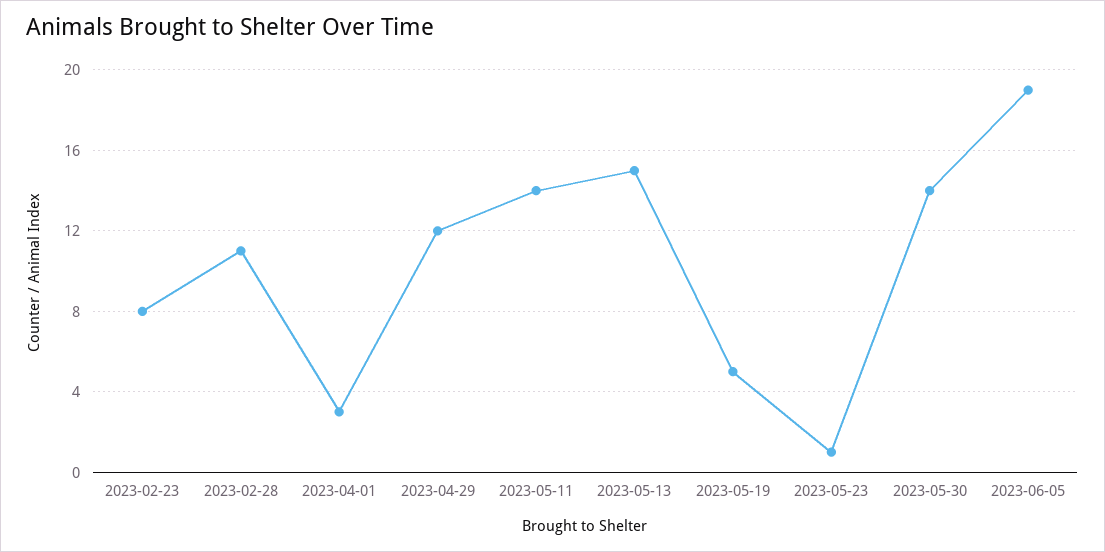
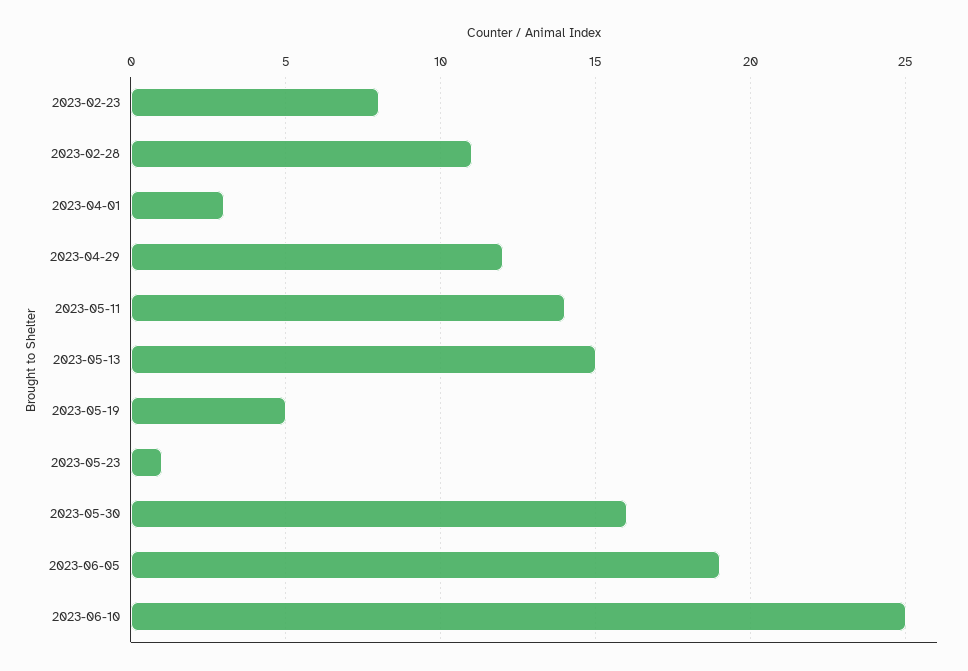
2023-05-30: 14 -> 16
2023-06-10: none -> 25

